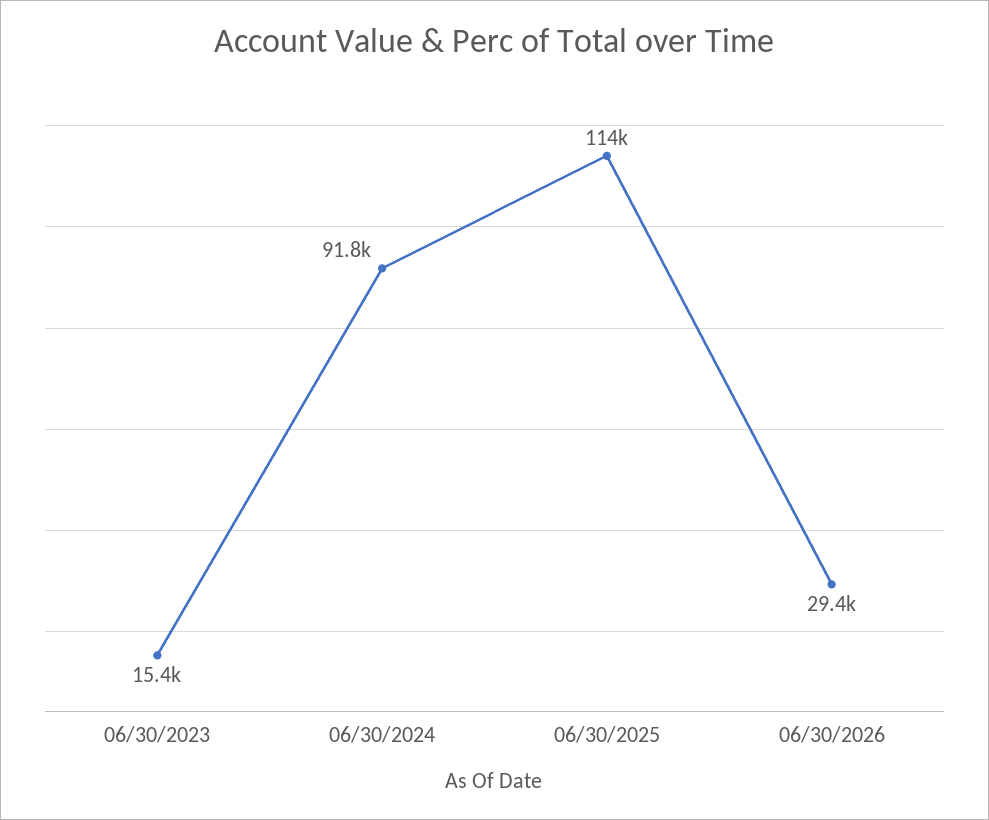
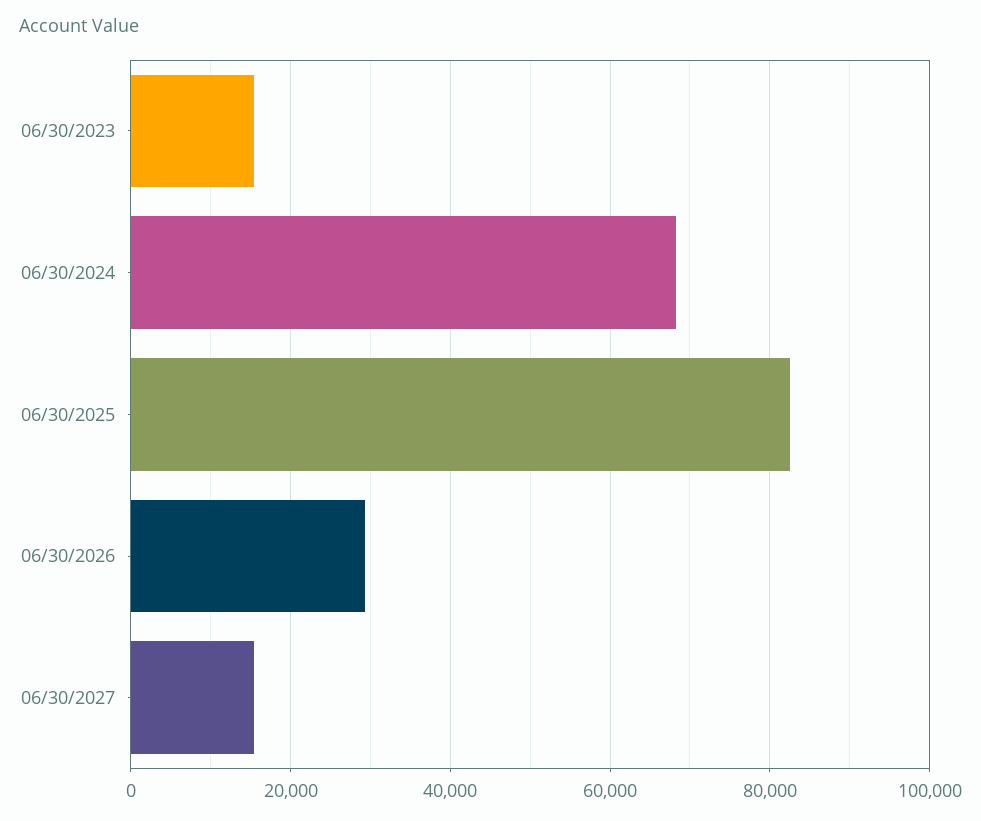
06/30/2024: 91800 -> 68000
06/30/2025: 114000 -> 82000
06/30/2027: none -> 16000

